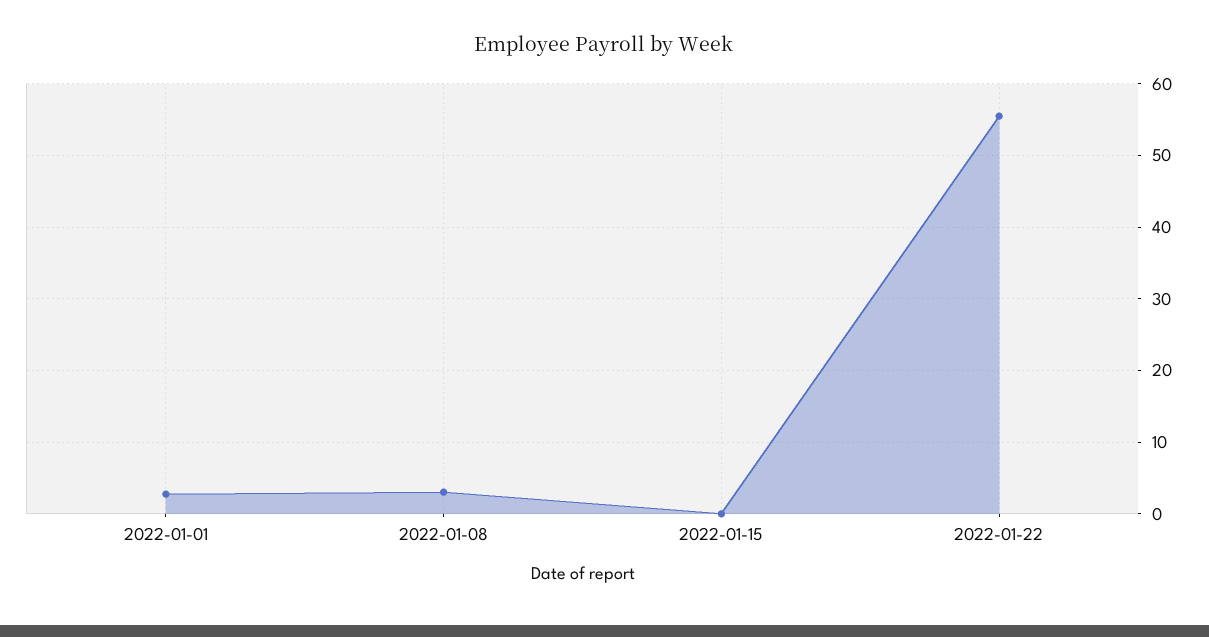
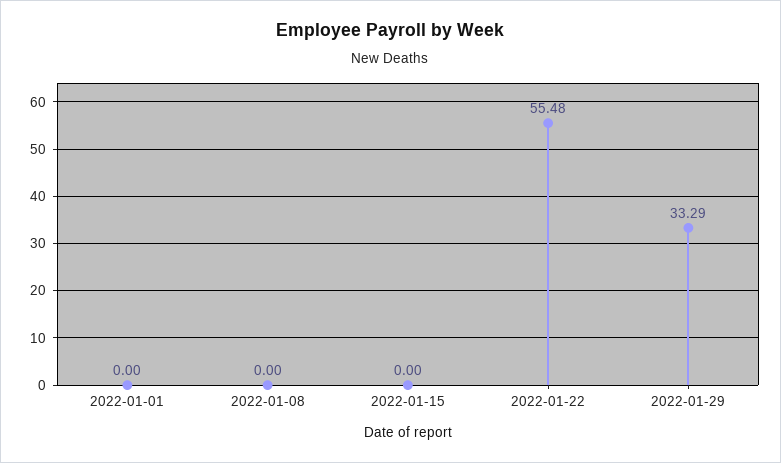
2022-01-01: 3 -> 0
2022-01-08: 3 -> 0
2022-01-29: none -> 33.29

